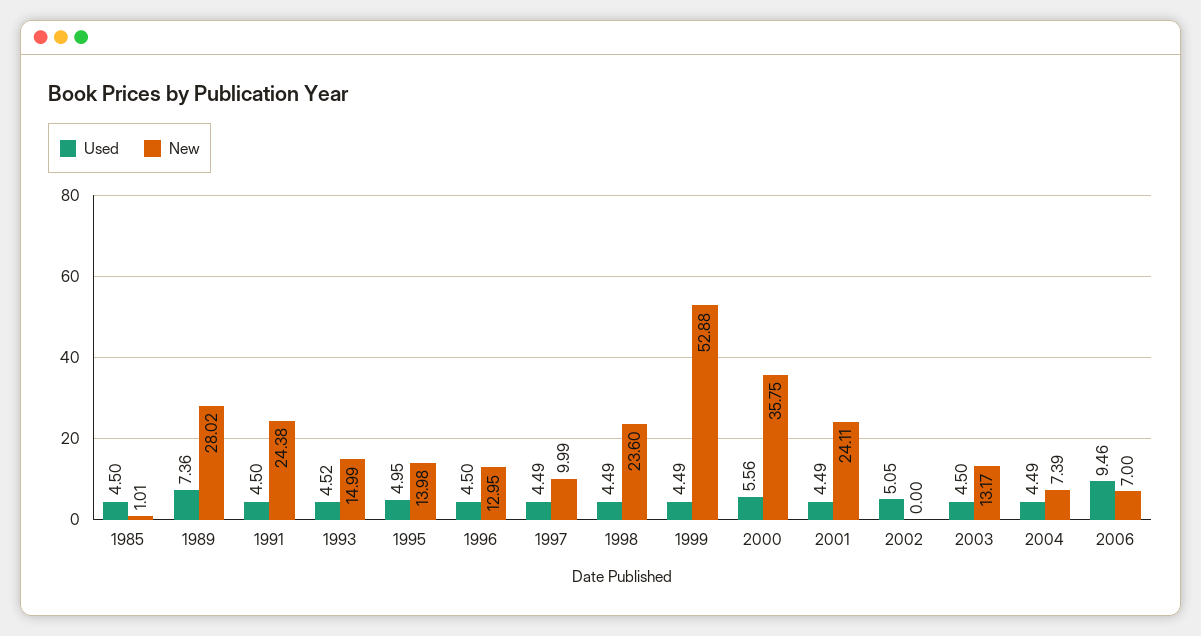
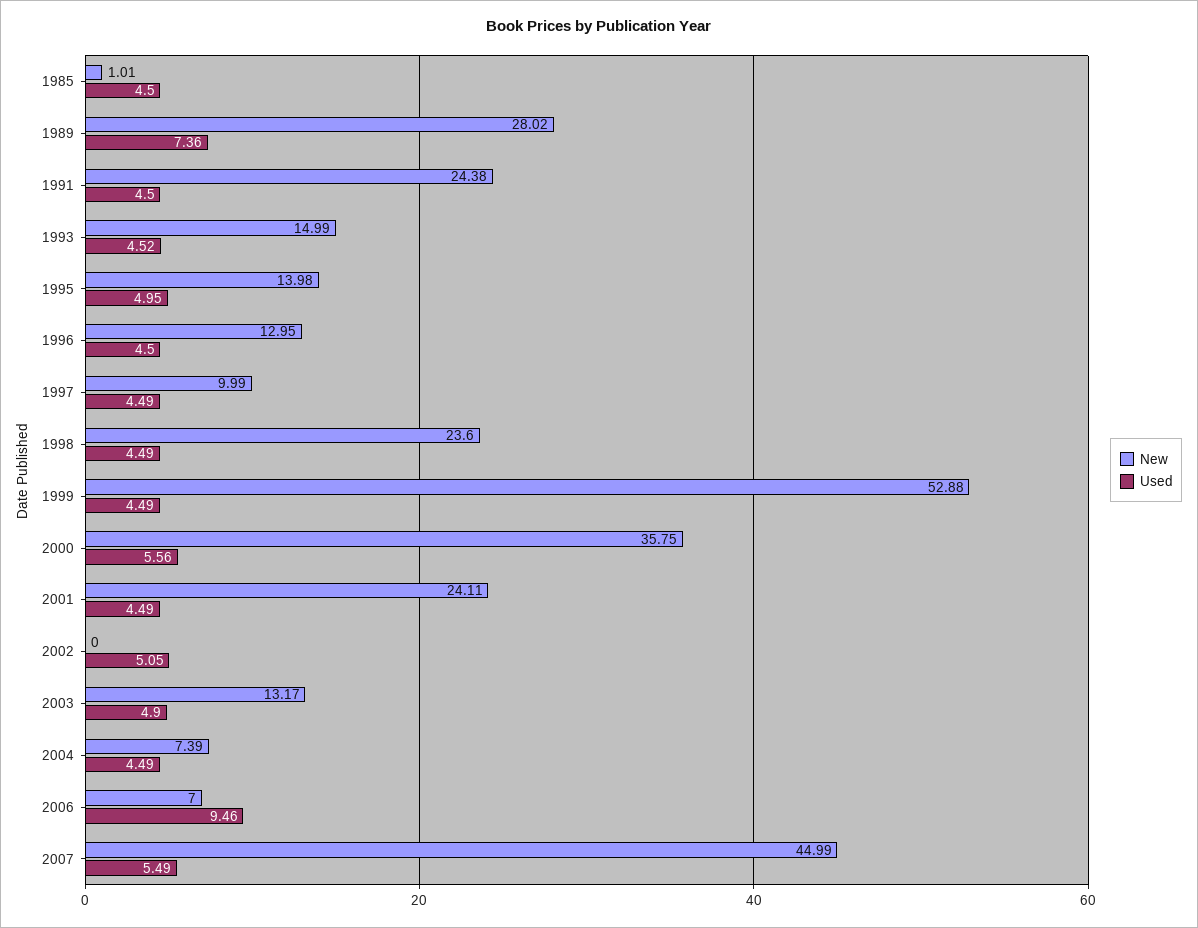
Used, 2003: 4.5 -> 4.9
New, 2007: none -> 44.99
Used, 2007: none -> 5.49

